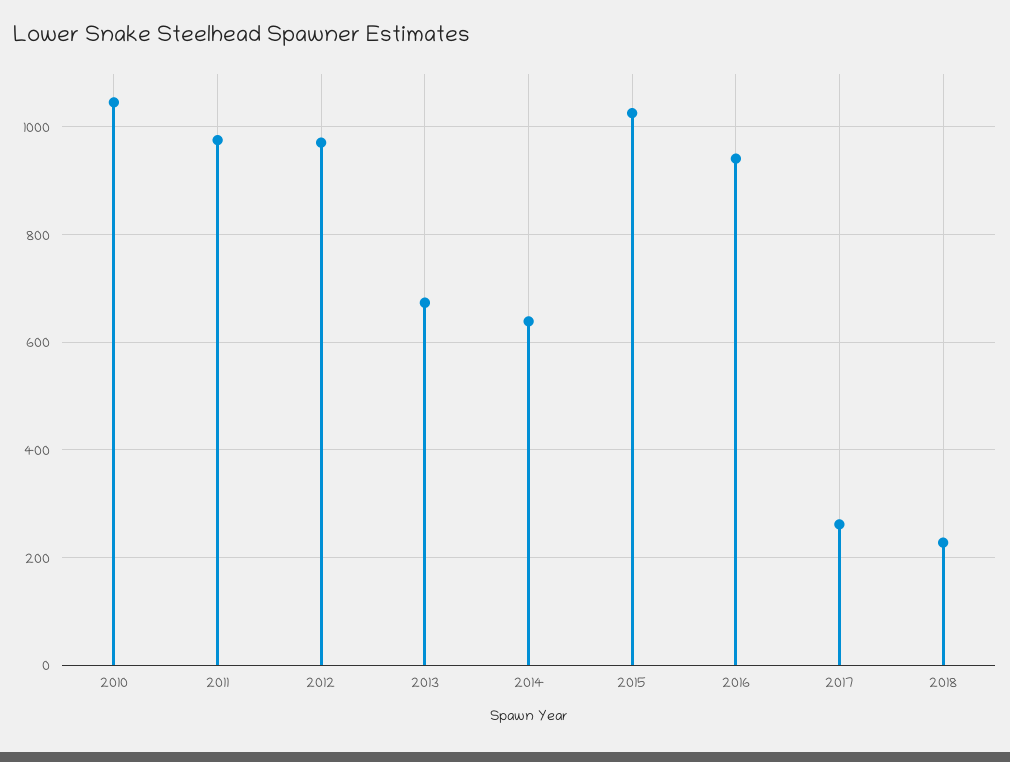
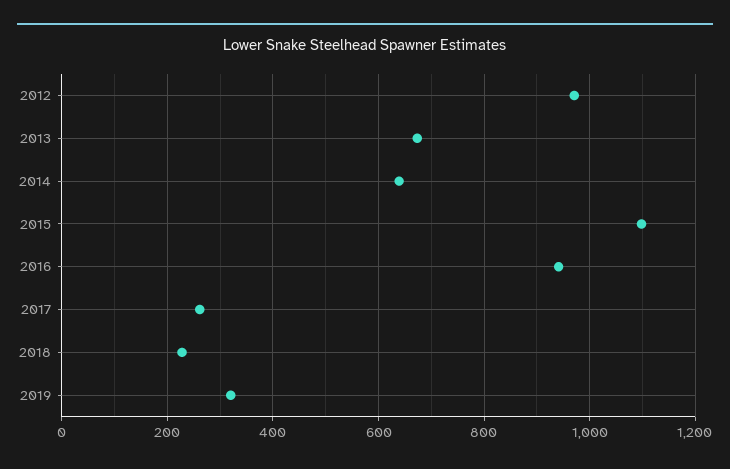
2010: 1040 -> none
2011: 980 -> none
2015: 1020 -> 1100
2019: none -> 320

